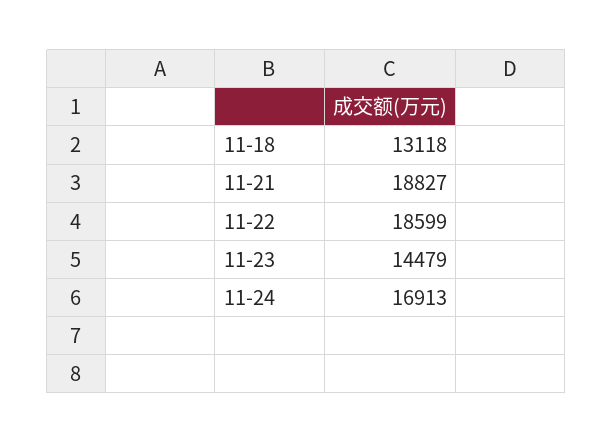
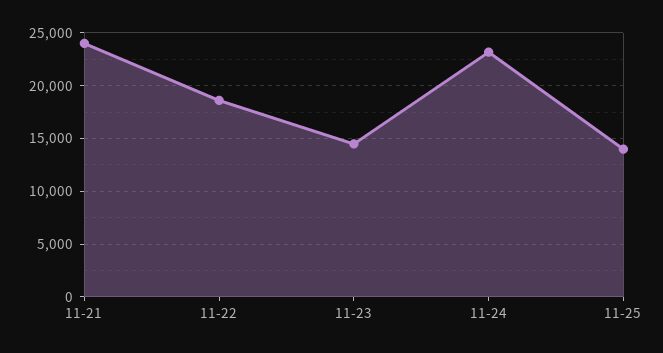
11-18: 13118 -> none
11-21: 18827 -> 24000
11-24: 16913 -> 23000
11-25: none -> 14000

